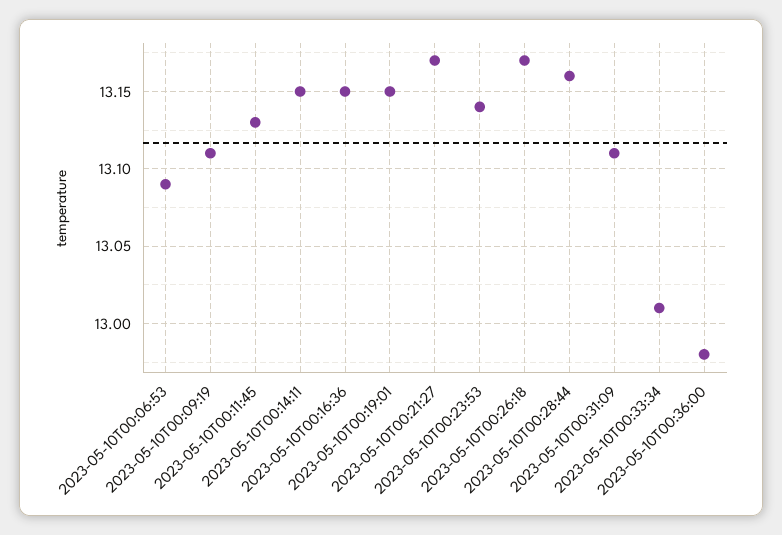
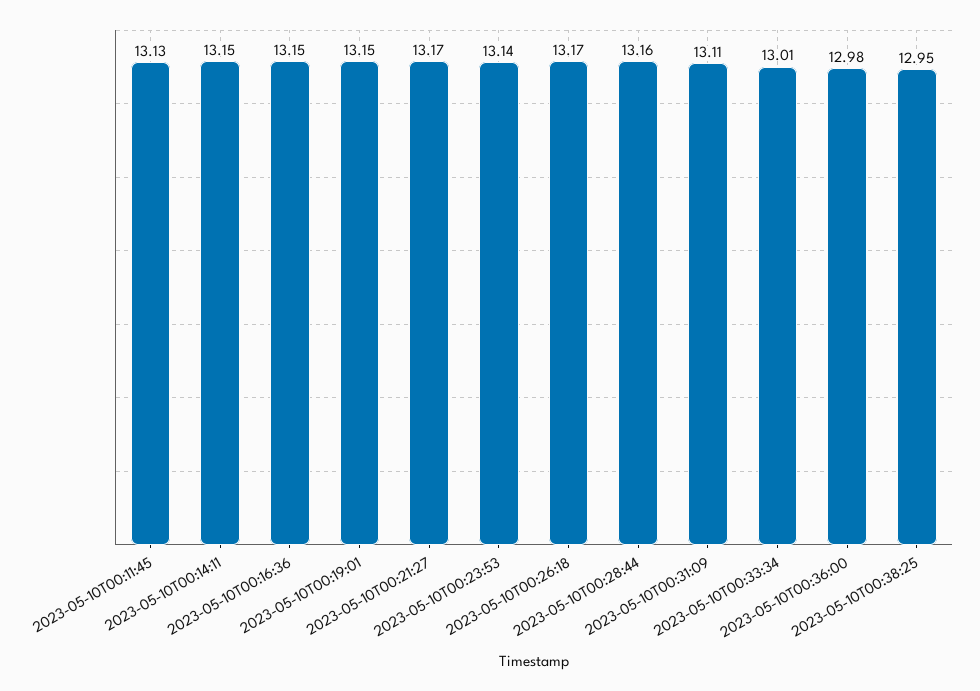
2023-05-10T00:06:53: 13.09 -> none
2023-05-10T00:09:19: 13.11 -> none
2023-05-10T00:38:25: none -> 12.95

